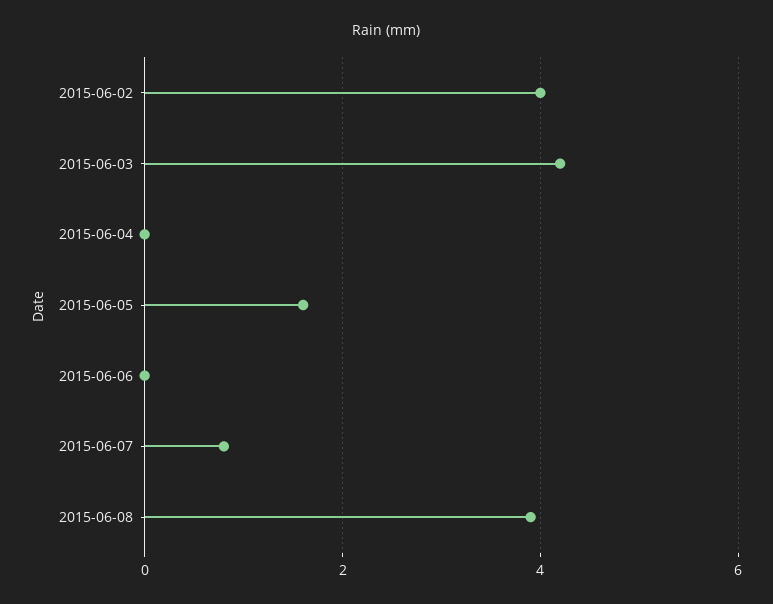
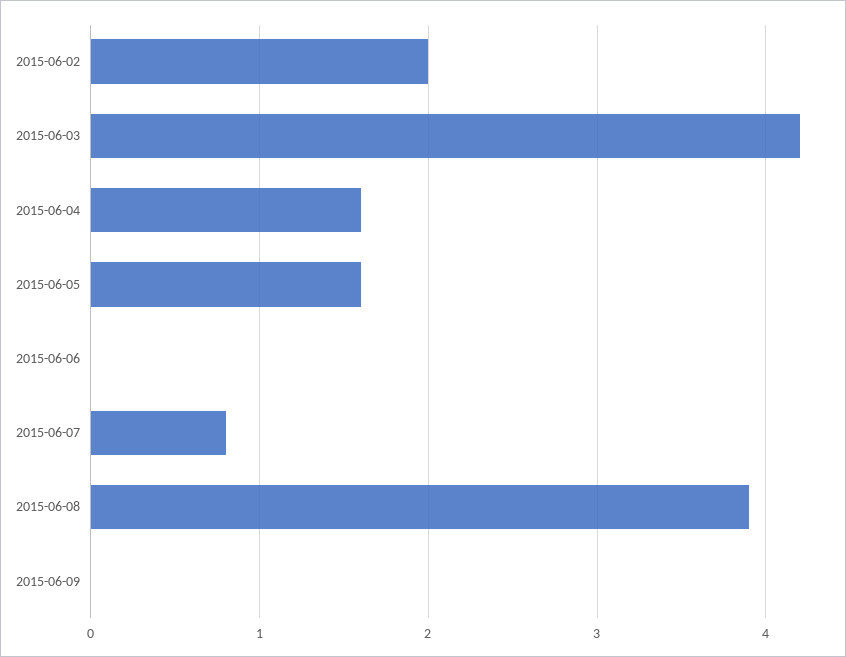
2015-06-02: 4 -> 2
2015-06-04: 0 -> 1.6
2015-06-09: none -> 0

